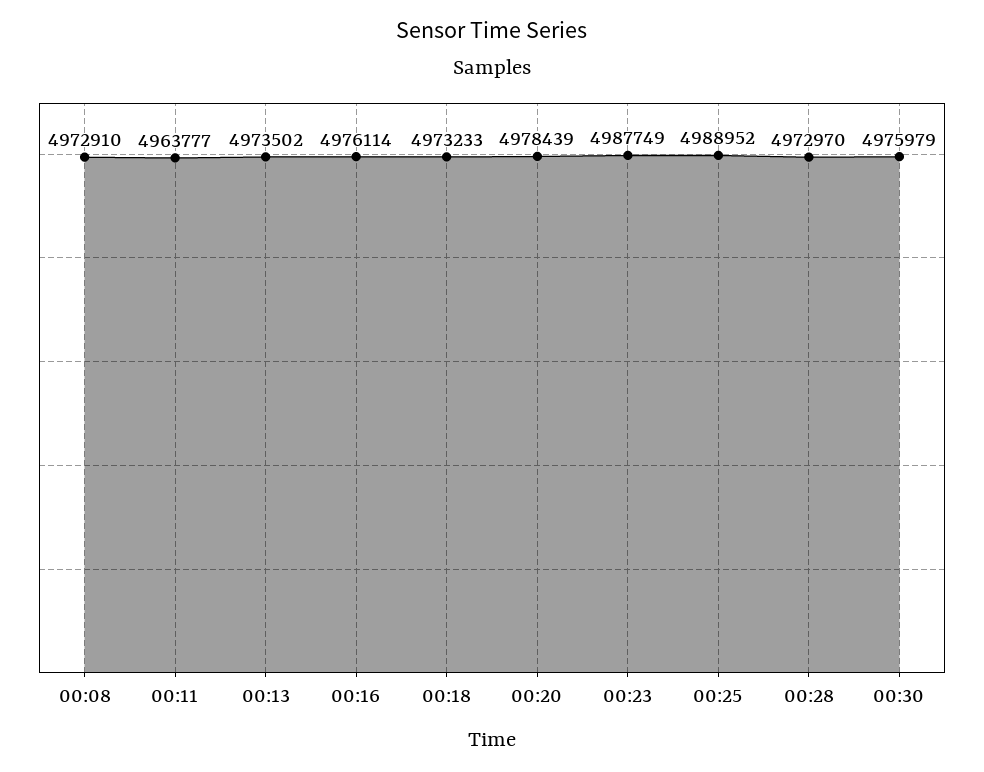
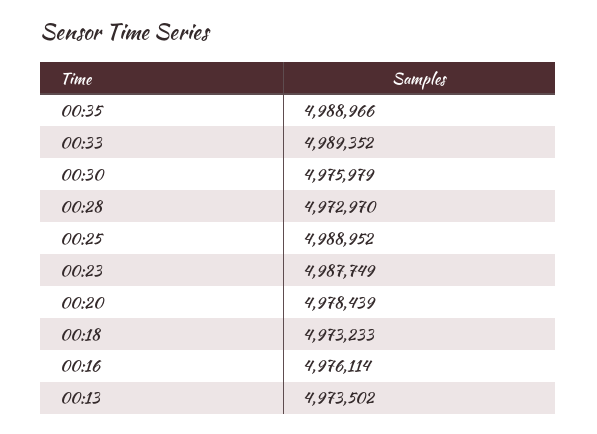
00:08: 4972910 -> none
00:11: 4963777 -> none
00:35: none -> 4988966
00:33: none -> 4989352

